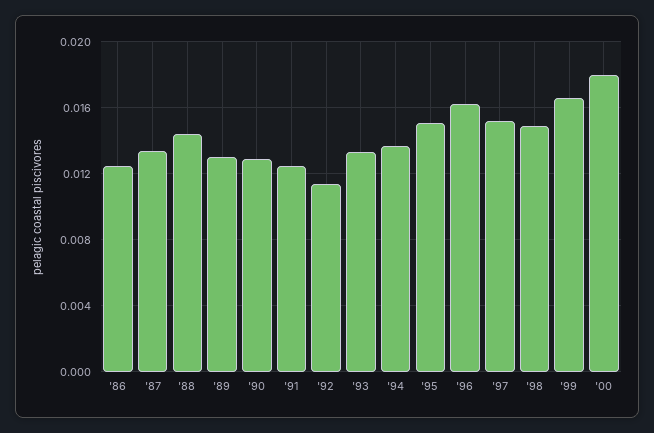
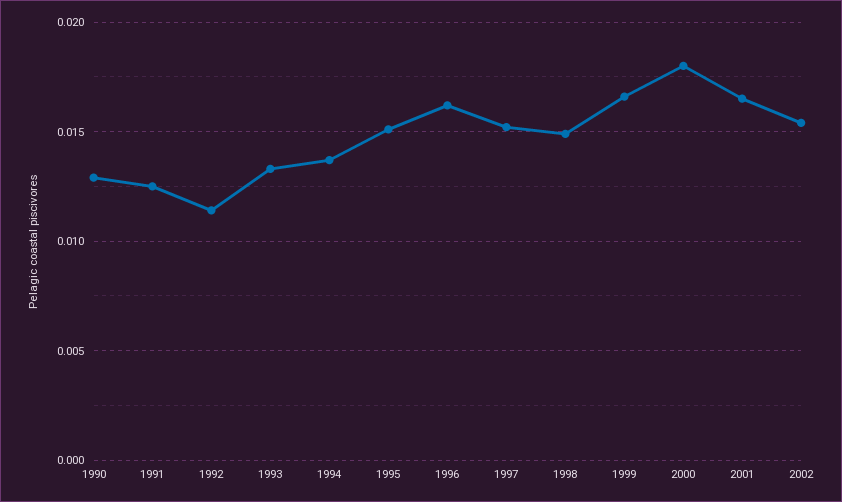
'86: 0.0125 -> none
'87: 0.0135 -> none
'88: 0.0145 -> none
'89: 0.013 -> none
2001: none -> 0.0165
2002: none -> 0.0155

